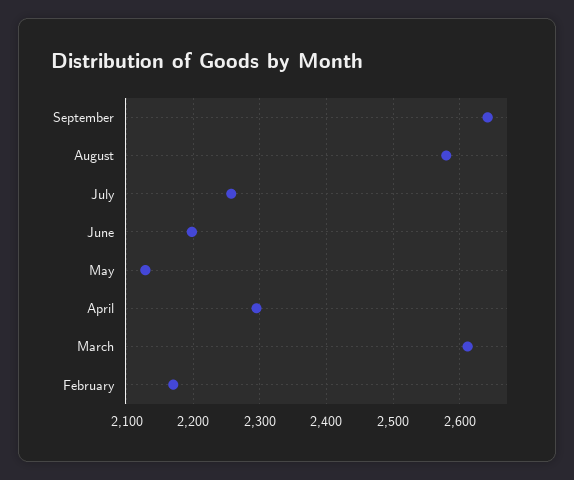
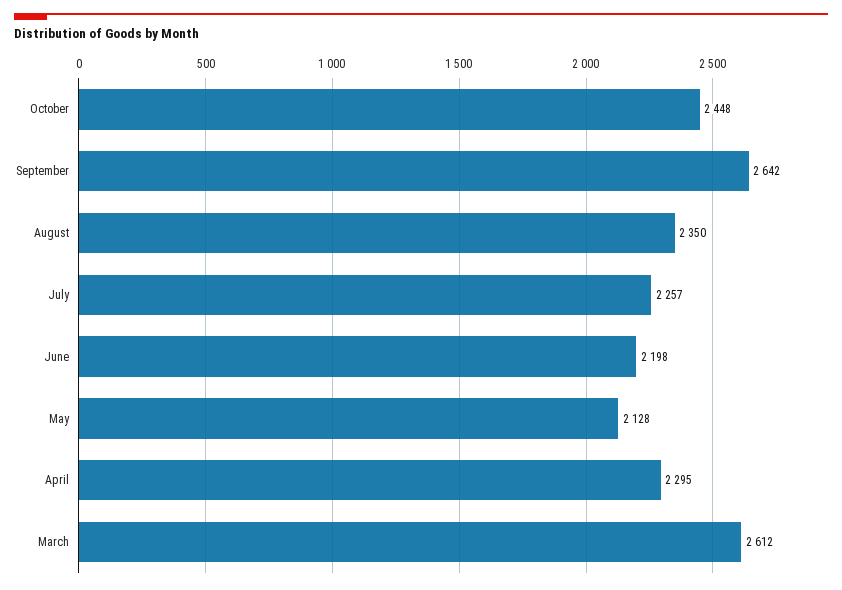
August: 2580 -> 2350
February: 2170 -> none
October: none -> 2448

